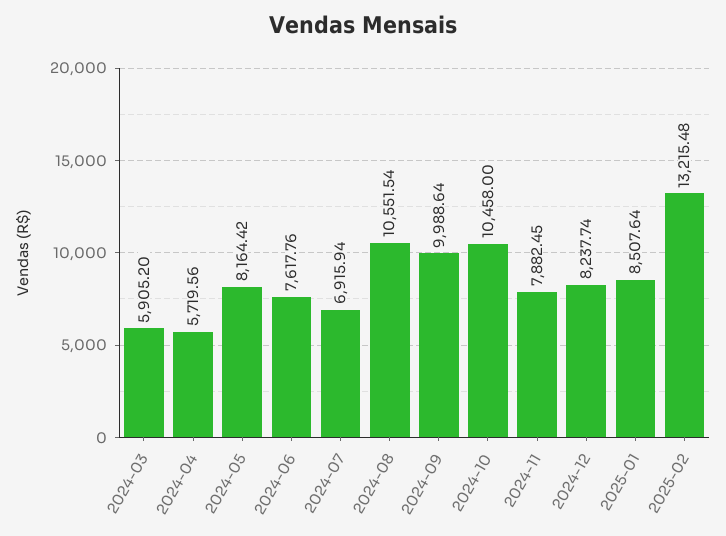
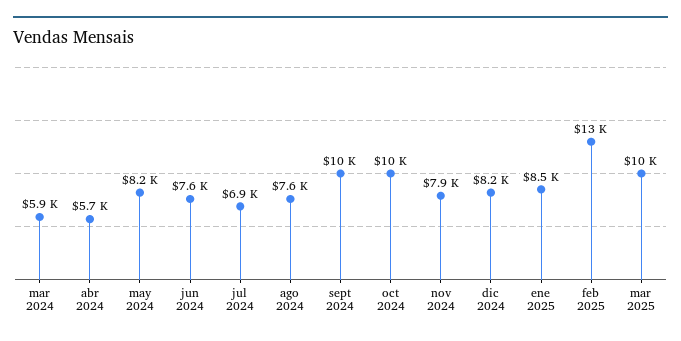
2024-08: 10551.54 -> 7600
mar 2025: none -> 10000

